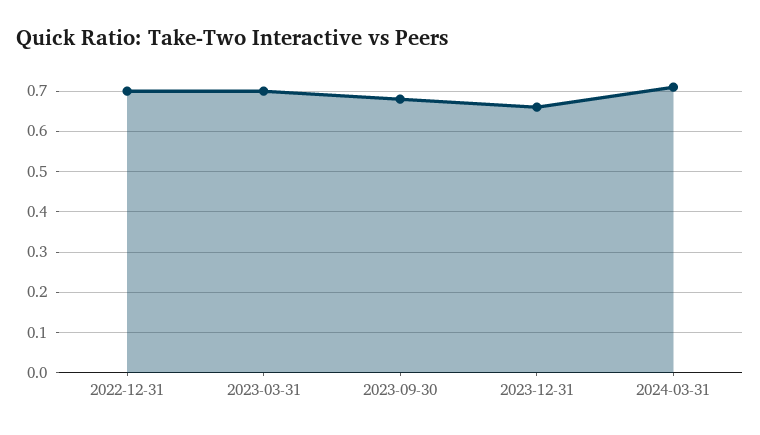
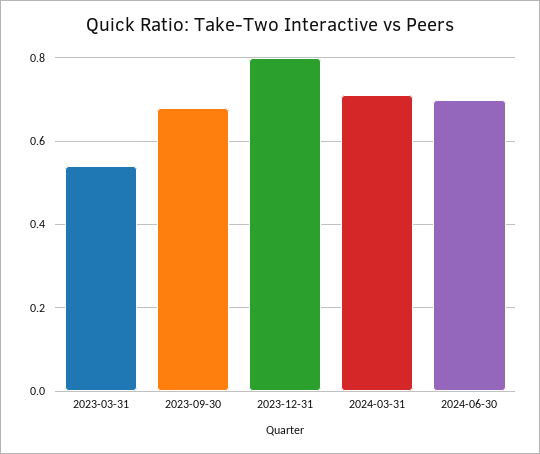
2022-12-31: 0.7 -> none
2023-03-31: 0.7 -> 0.55
2023-12-31: 0.65 -> 0.8
2024-06-30: none -> 0.7

